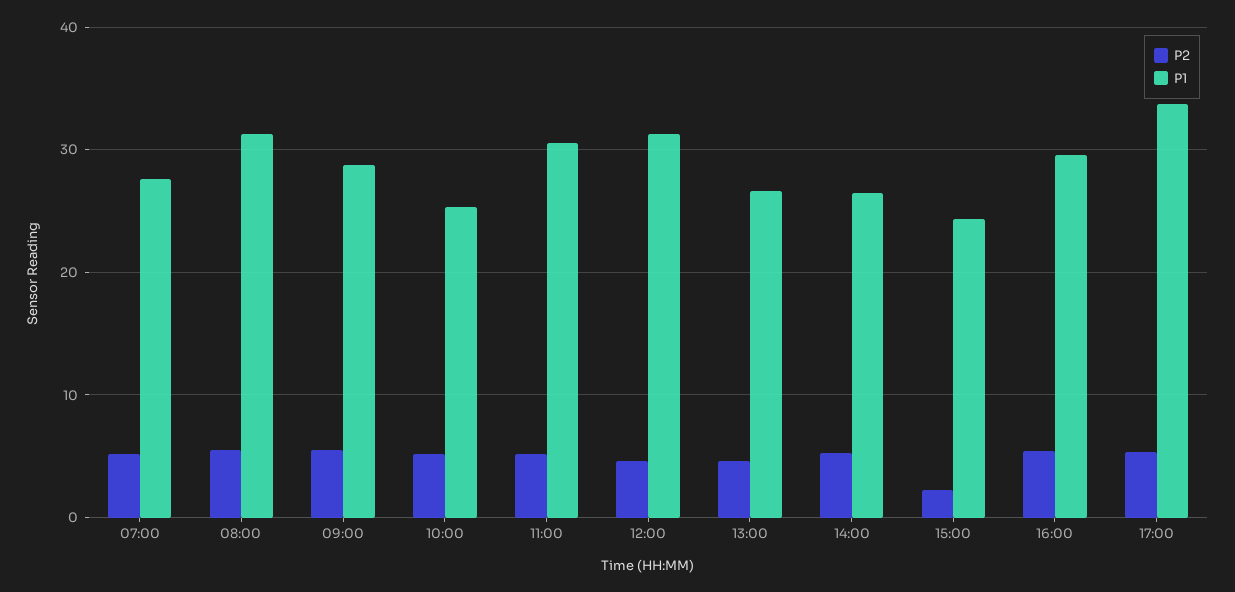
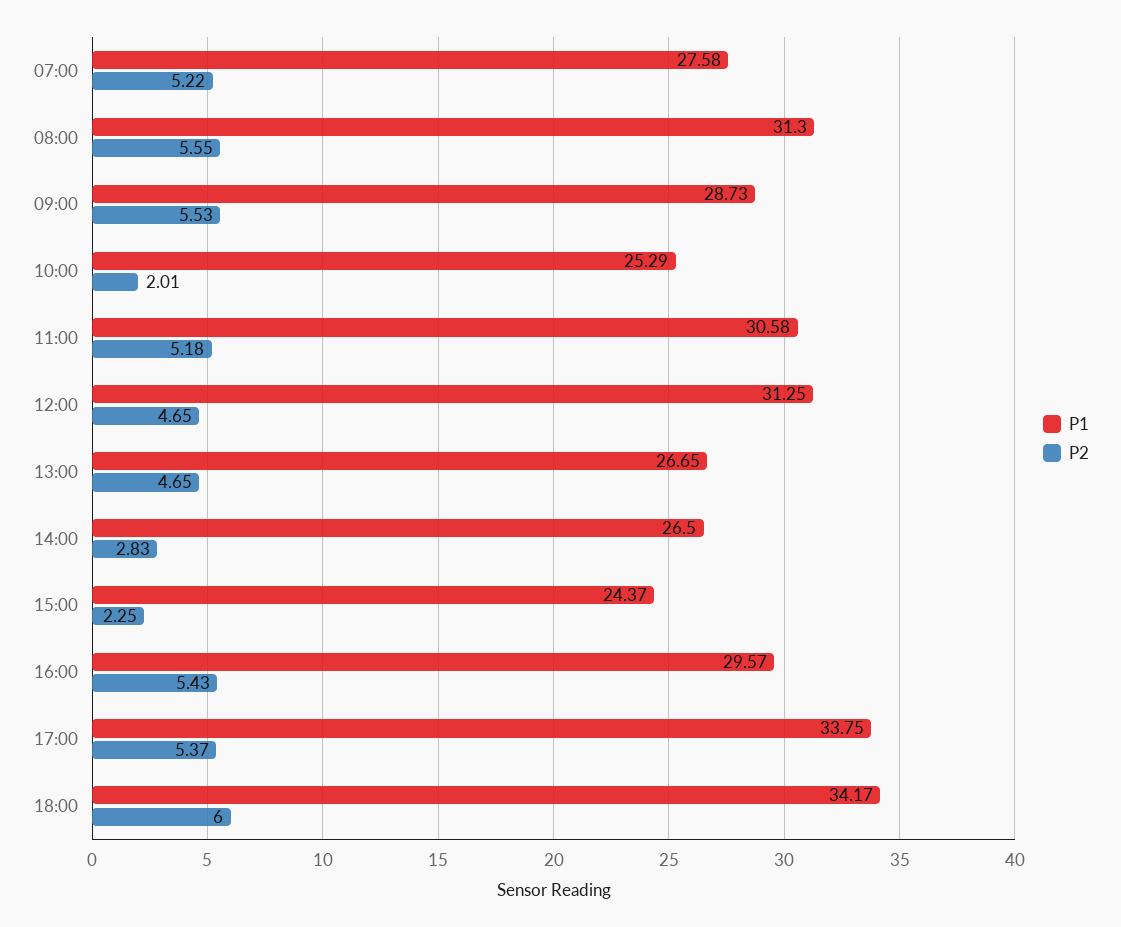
P2, 10:00: 5 -> 2.01
P2, 14:00: 5 -> 2.83
P1, 18:00: none -> 34.17
P2, 18:00: none -> 6

